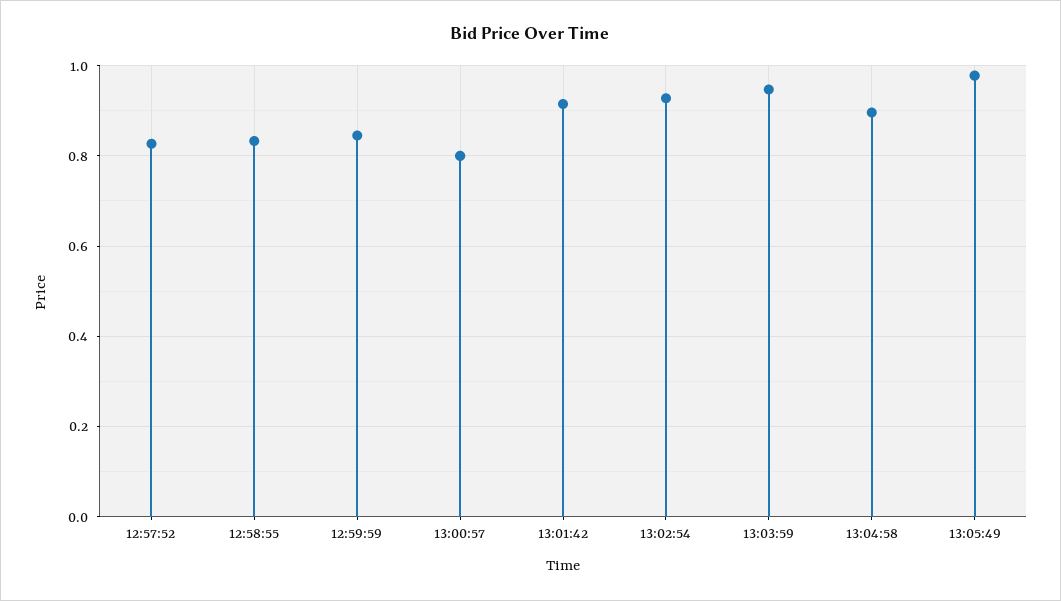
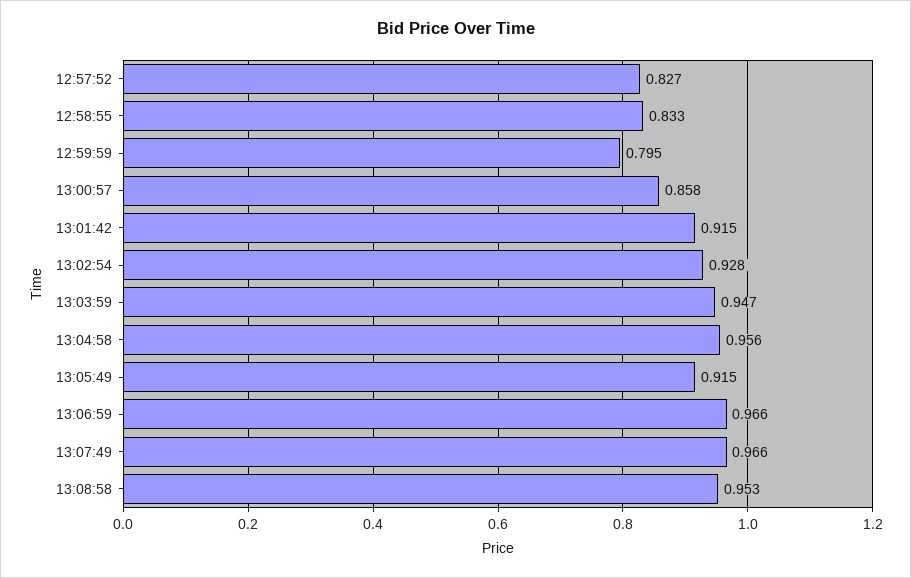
12:59:59: 0.84 -> 0.795
13:00:57: 0.8 -> 0.858
13:04:58: 0.9 -> 0.956
13:05:49: 0.98 -> 0.915
13:06:59: none -> 0.966
13:07:49: none -> 0.966
13:08:58: none -> 0.953

